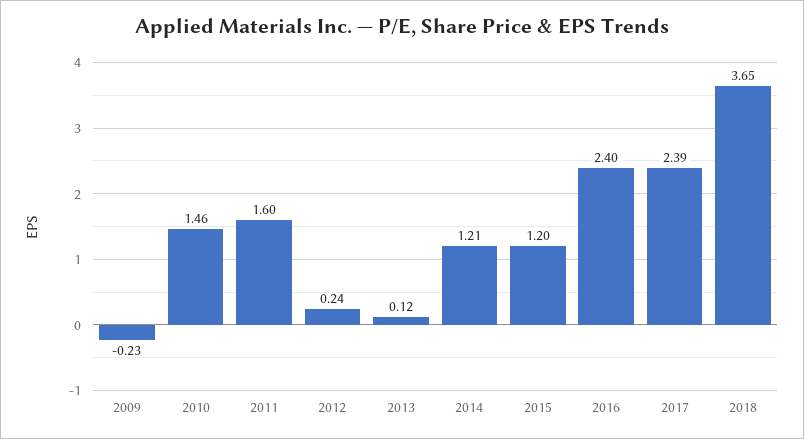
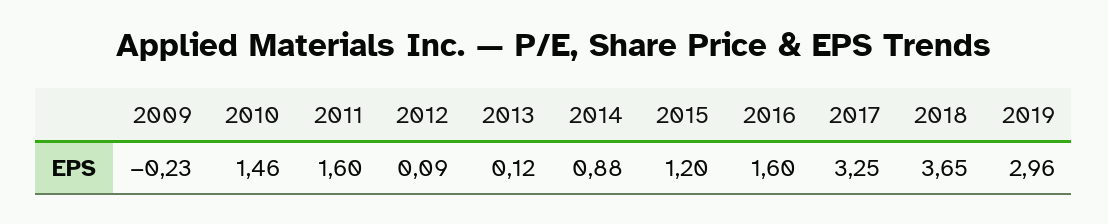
2012: 0.24 -> 0.09
2014: 1.21 -> 0.88
2016: 2.4 -> 1.6
2017: 2.39 -> 3.25
2019: none -> 2.96

